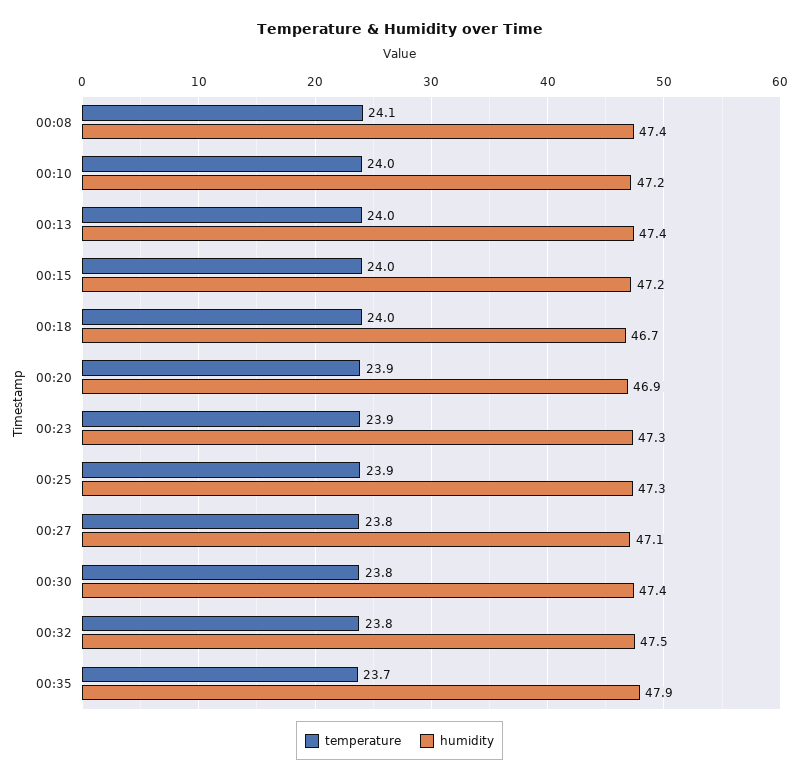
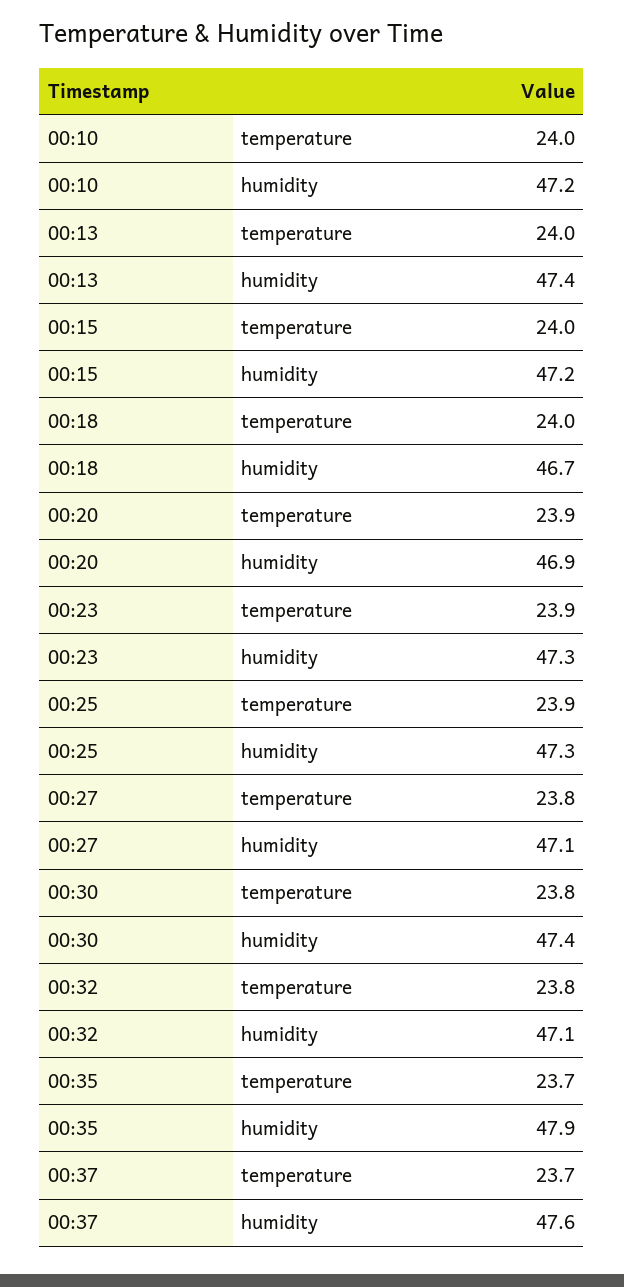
temperature, 00:08: 24.1 -> none
humidity, 00:08: 47.4 -> none
humidity, 00:32: 47.5 -> 47.1
temperature, 00:37: none -> 23.7
humidity, 00:37: none -> 47.6

